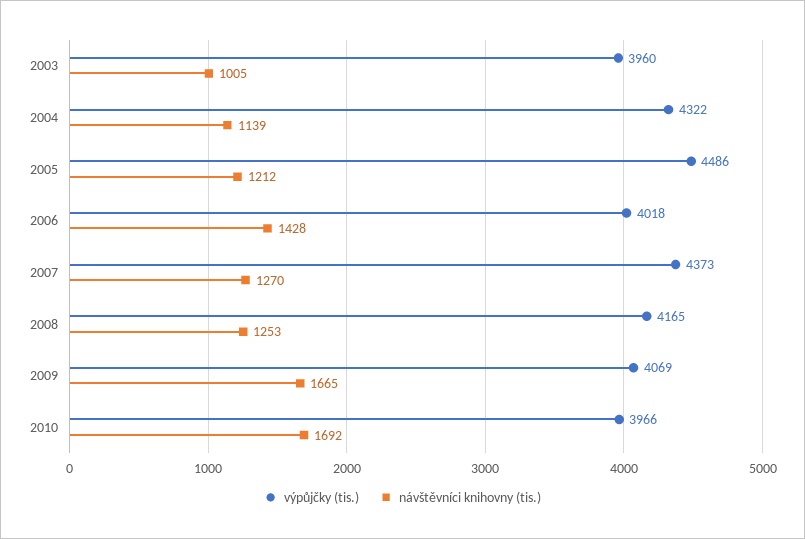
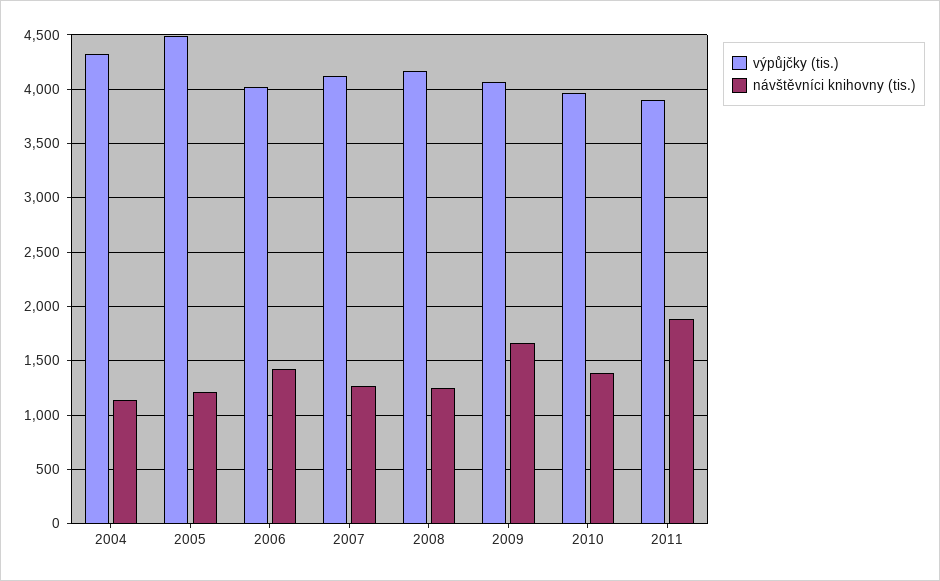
výpůjčky (tis.), 2003: 3960 -> none
návštěvníci knihovny (tis.), 2003: 1005 -> none
výpůjčky (tis.), 2007: 4373 -> 4100
návštěvníci knihovny (tis.), 2010: 1692 -> 1400
výpůjčky (tis.), 2011: none -> 3900
návštěvníci knihovny (tis.), 2011: none -> 1900

